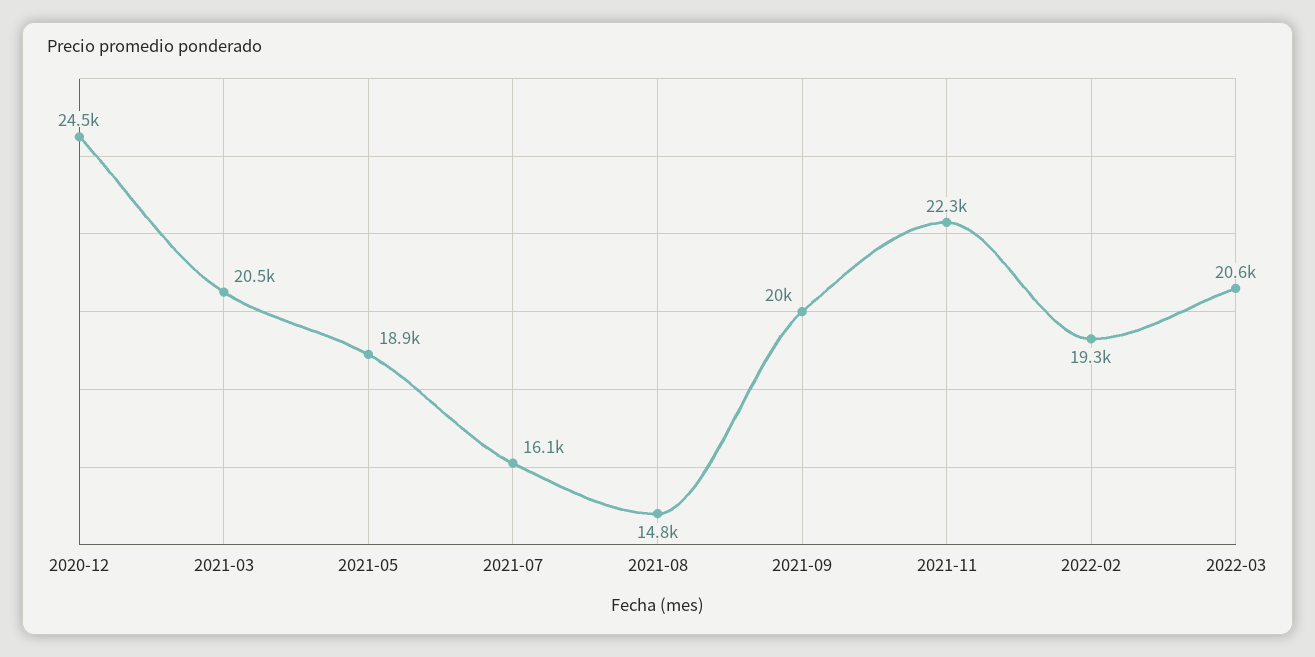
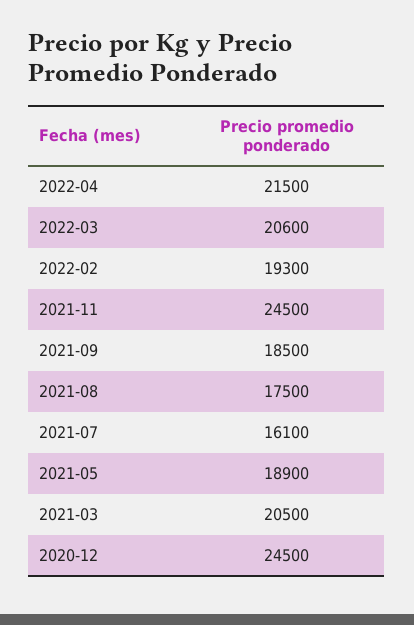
2021-08: 14800 -> 17500
2021-09: 20000 -> 18500
2021-11: 22300 -> 24500
2022-04: none -> 21500

